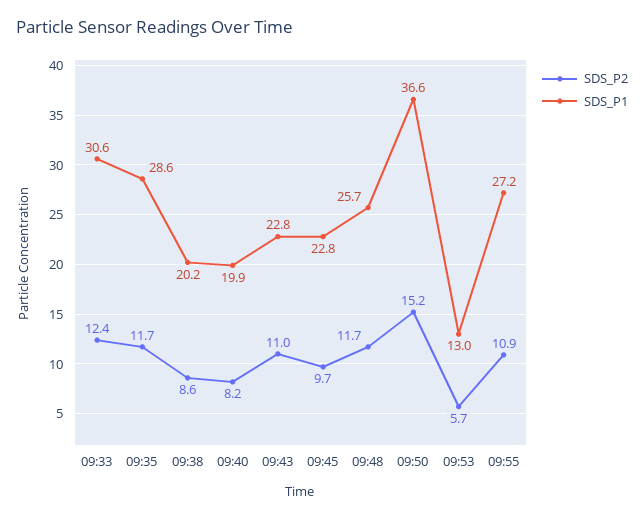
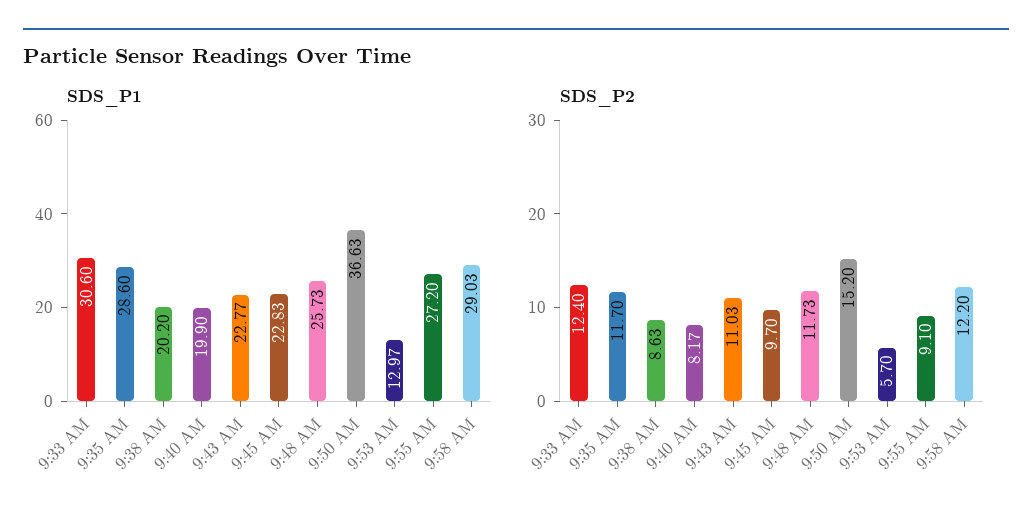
SDS_P2, 09:55: 10.9 -> 9.1
SDS_P1, 9:58 AM: none -> 29.03
SDS_P2, 9:58 AM: none -> 12.2

